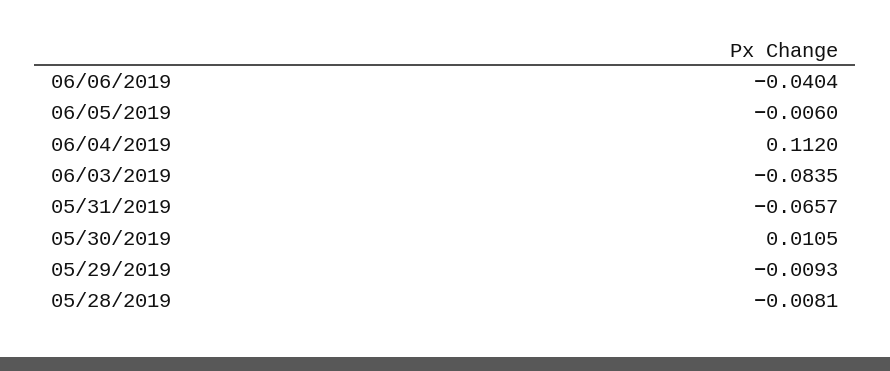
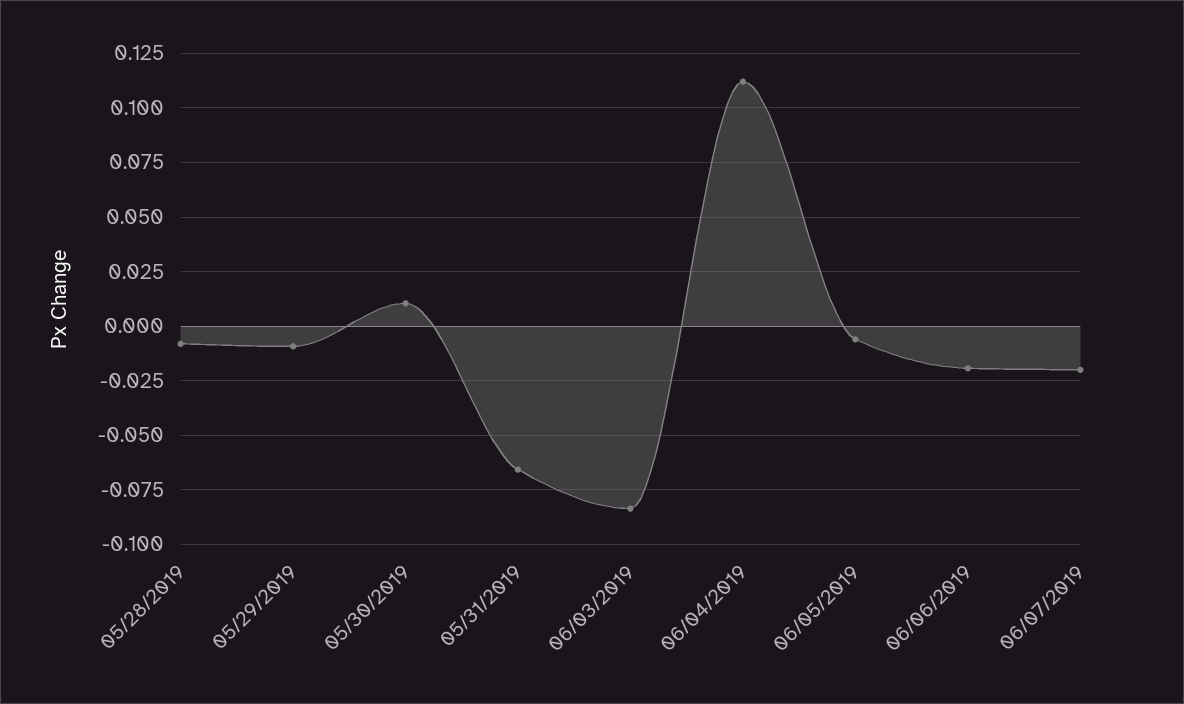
06/06/2019: -0.0404 -> -0.02
06/07/2019: none -> -0.02

